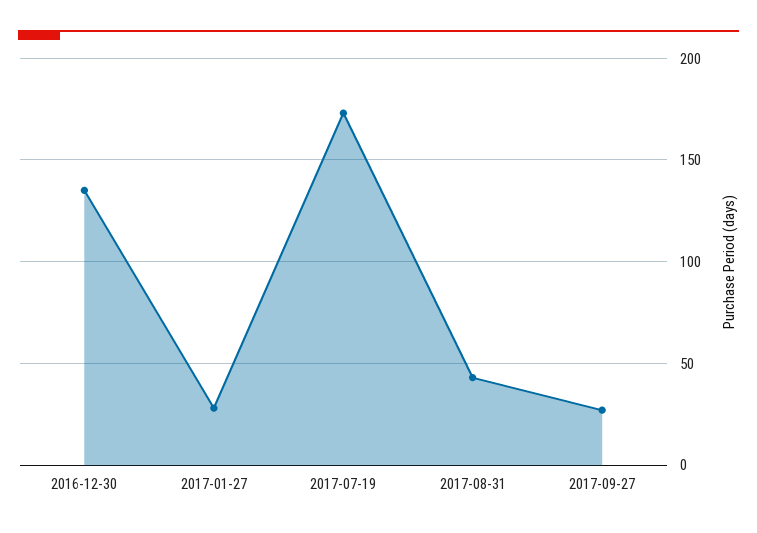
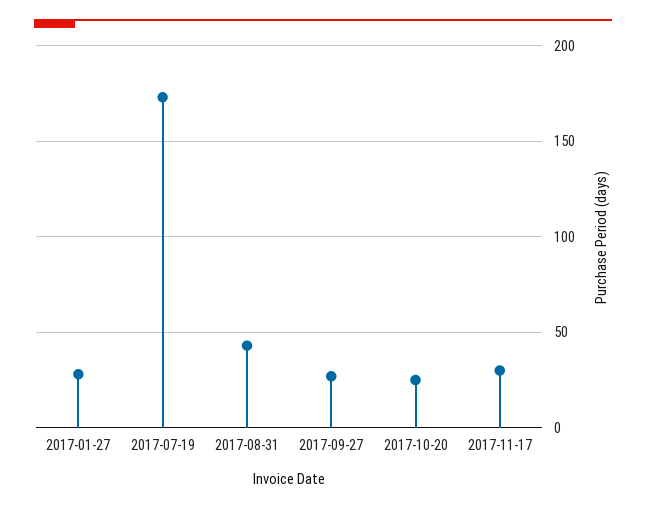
2016-12-30: 135 -> none
2017-10-20: none -> 25
2017-11-17: none -> 30

